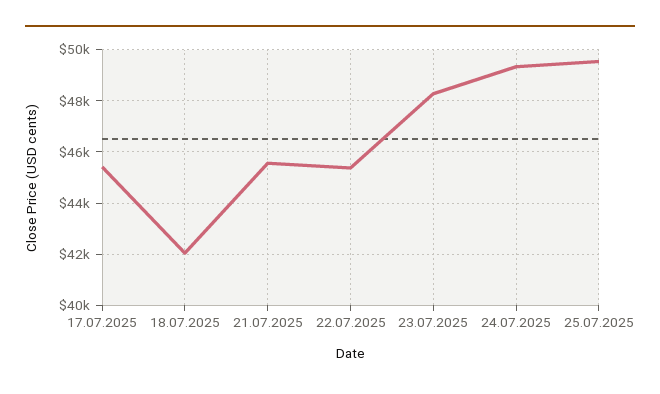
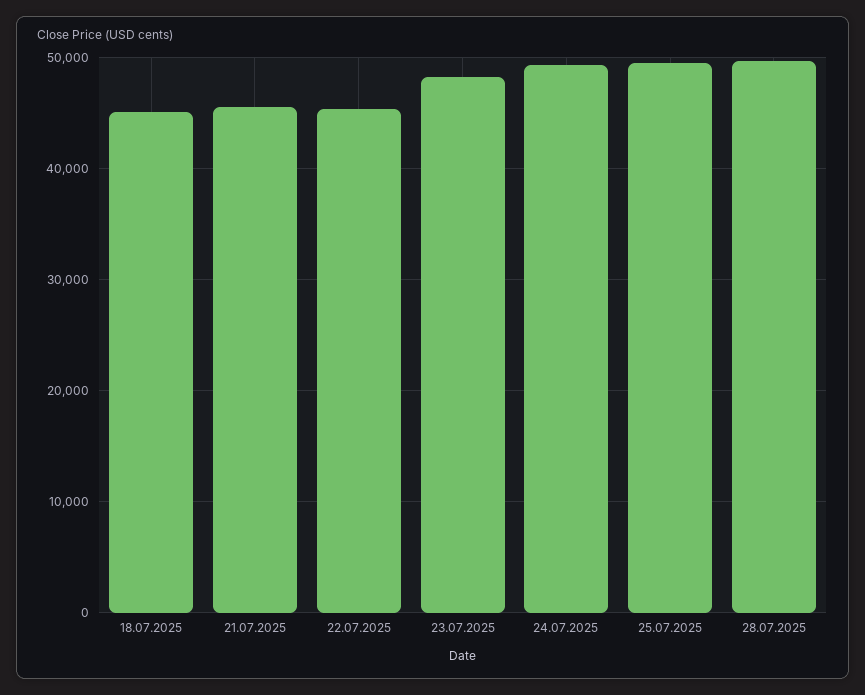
17.07.2025: 45500 -> none
18.07.2025: 42000 -> 45000
28.07.2025: none -> 50000

